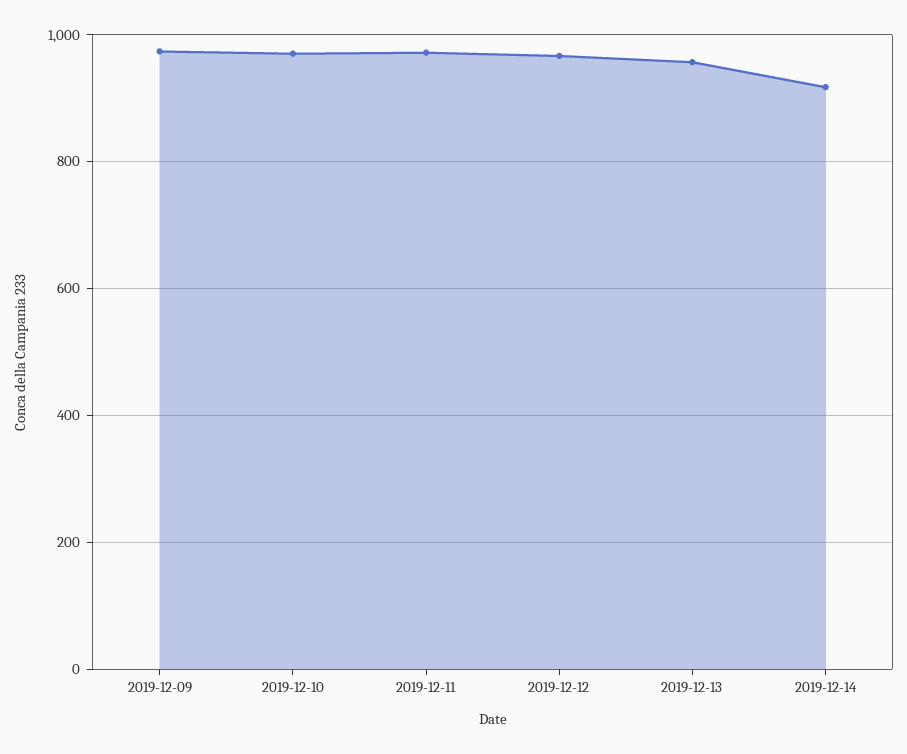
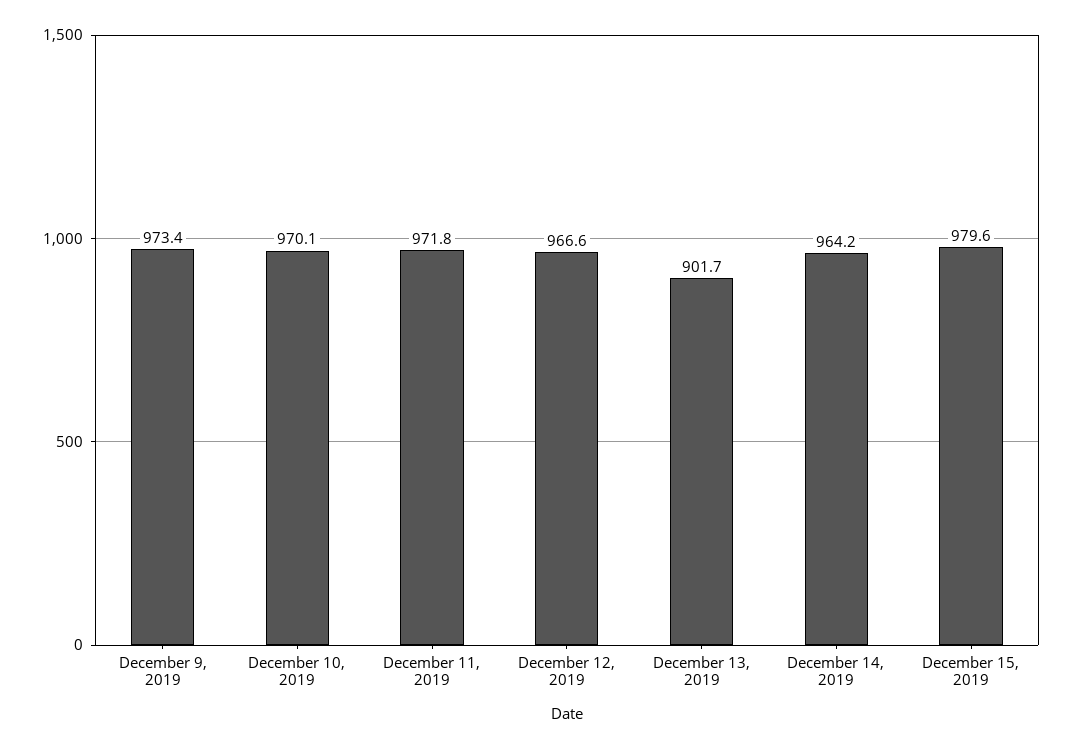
2019-12-13: 960 -> 901.7
2019-12-14: 920 -> 964.2
December 15, 2019: none -> 979.6

